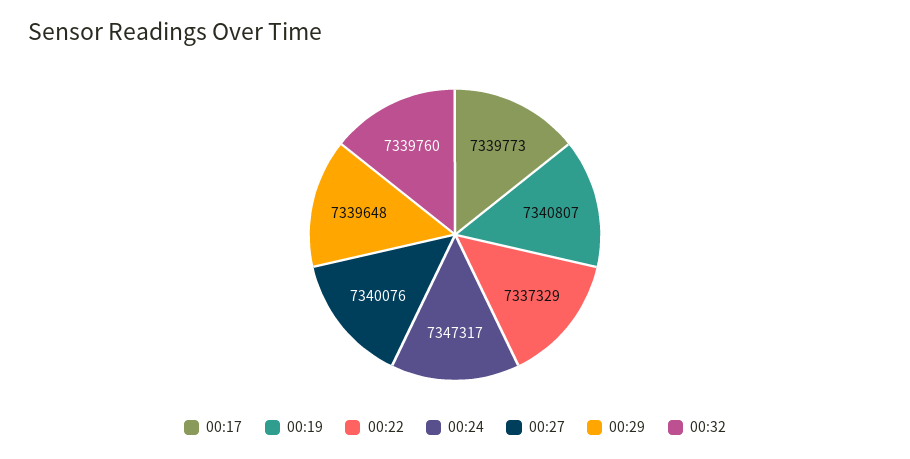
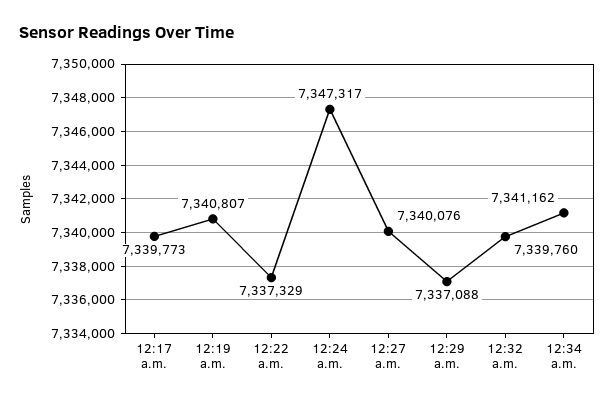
00:29: 7339648 -> 7337088
12:34 a.m.: none -> 7341162

